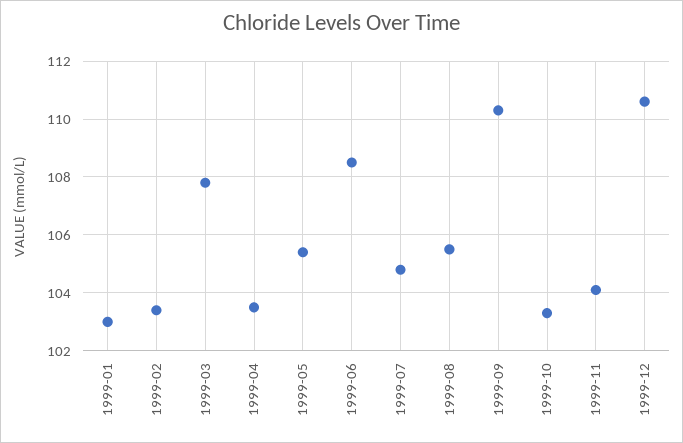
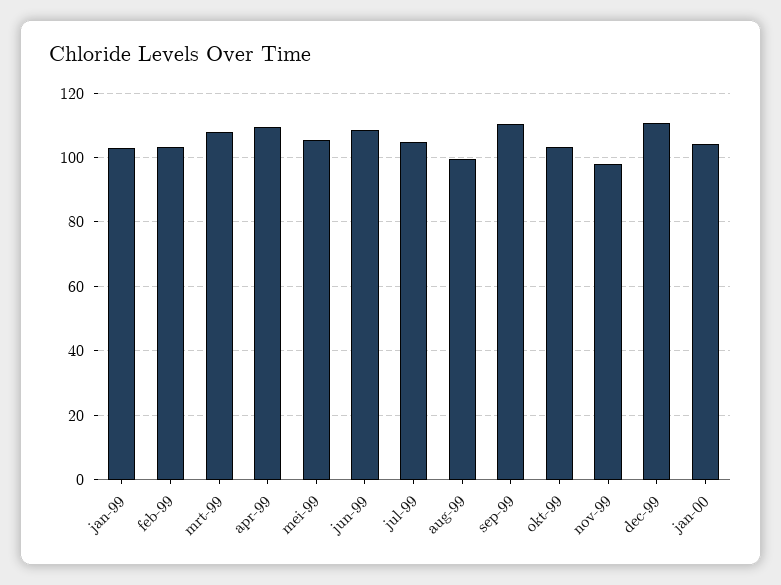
1999-04: 103.5 -> 110
1999-08: 105.5 -> 100
1999-11: 104 -> 98
jan-00: none -> 104

